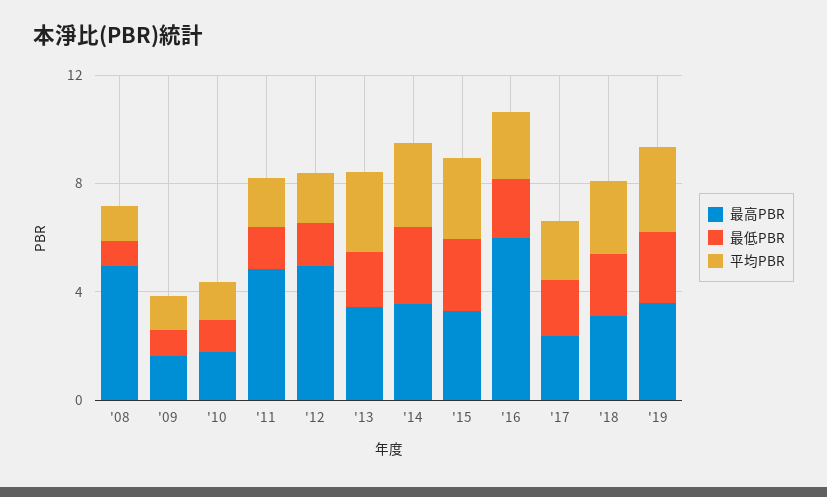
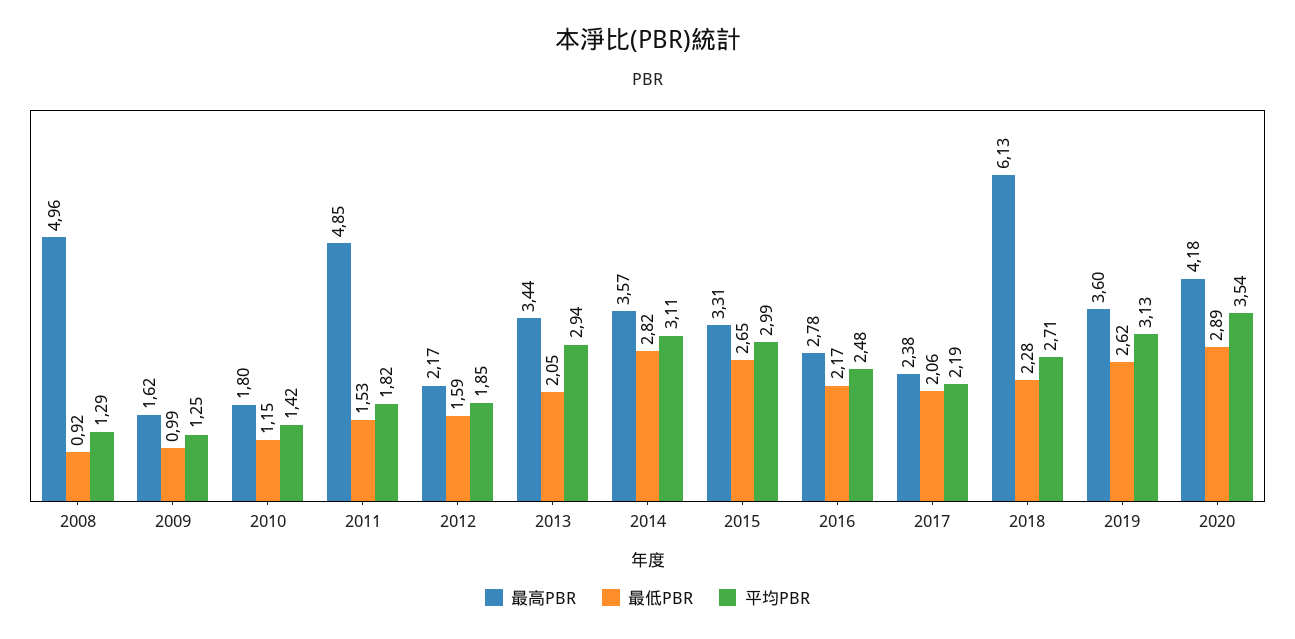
最高PBR, '12: 5 -> 2.17
最高PBR, '16: 6 -> 2.78
最高PBR, '18: 3 -> 6.13
最高PBR, 2020: none -> 4.18
最低PBR, 2020: none -> 2.89
平均PBR, 2020: none -> 3.54

